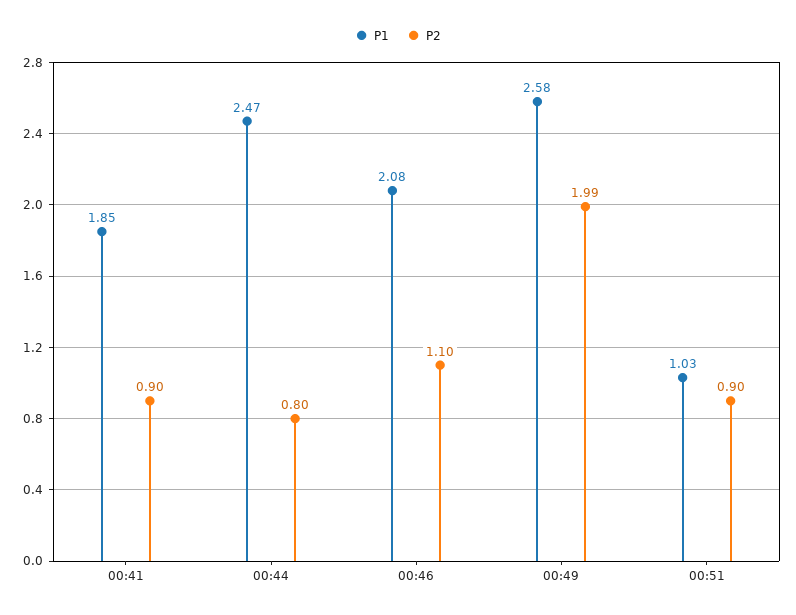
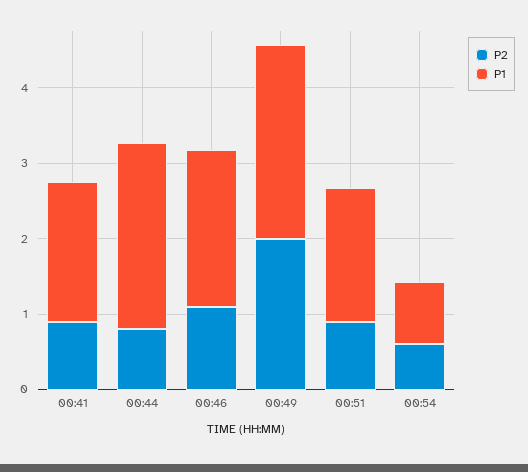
P1, 00:51: 1.03 -> 1.8
P2, 00:54: none -> 0.6
P1, 00:54: none -> 0.8

